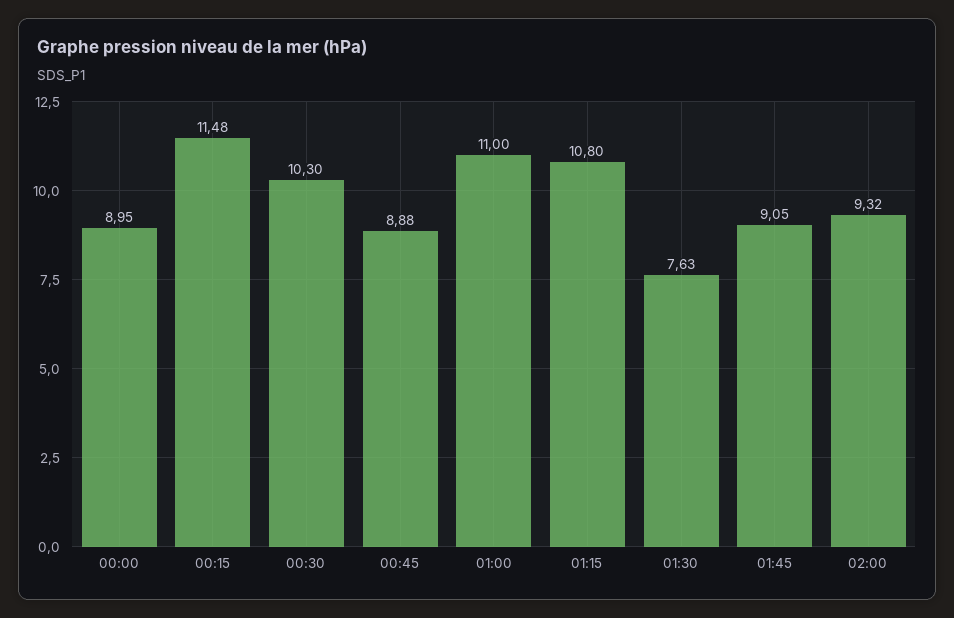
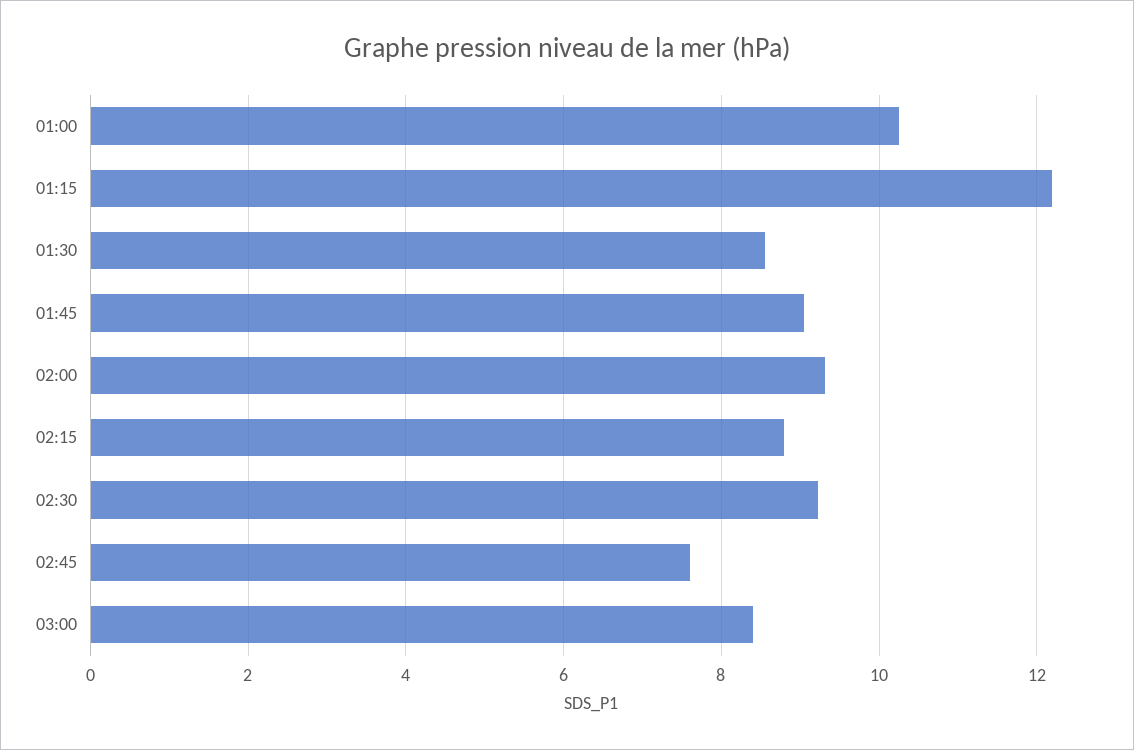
00:00: 8.95 -> none
00:15: 11.48 -> none
00:30: 10.3 -> none
00:45: 8.88 -> none
01:00: 11 -> 10.2
01:15: 10.8 -> 12.2
01:30: 7.63 -> 8.6
02:15: none -> 8.8
02:30: none -> 9.2
02:45: none -> 7.6
03:00: none -> 8.4

